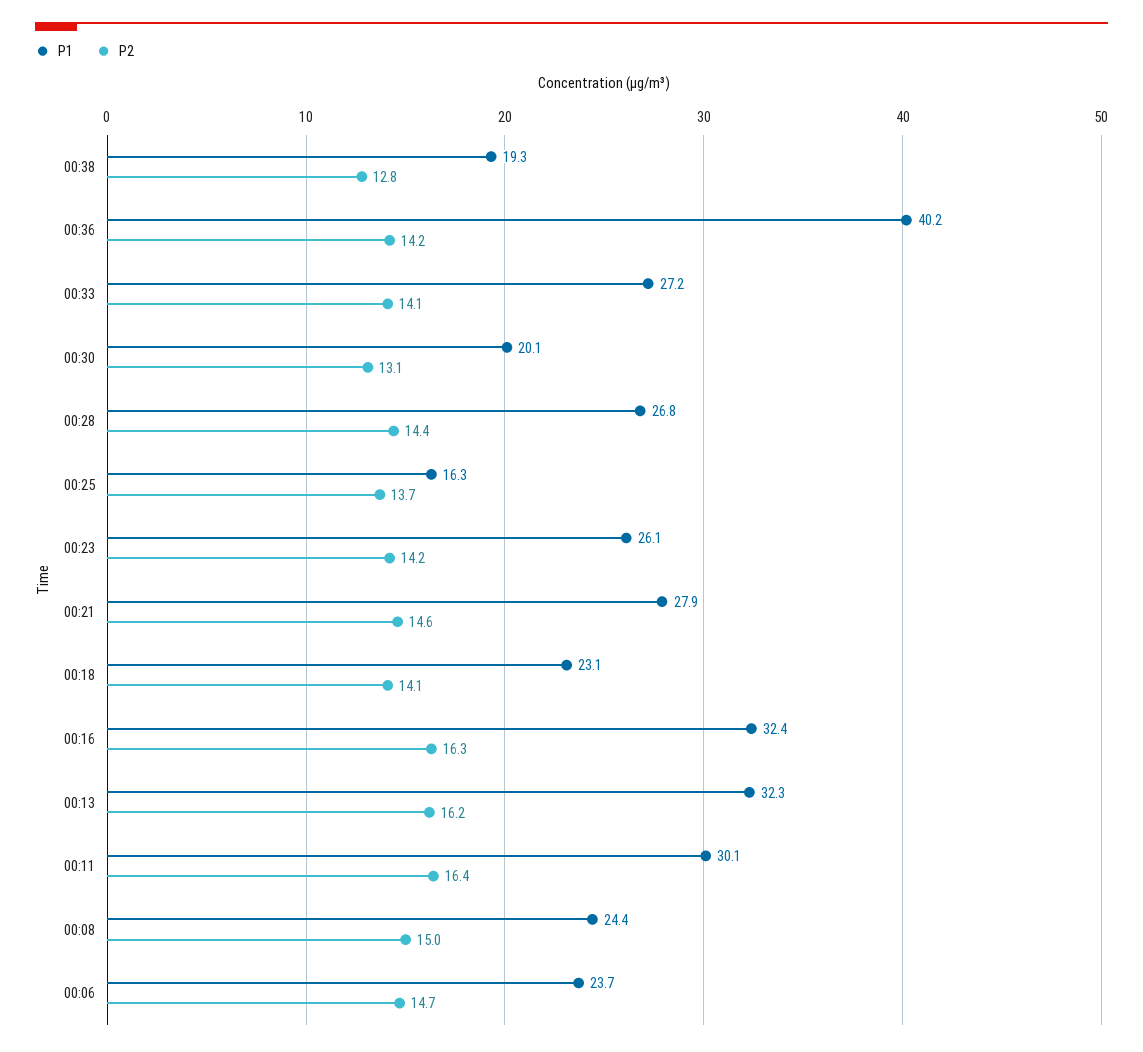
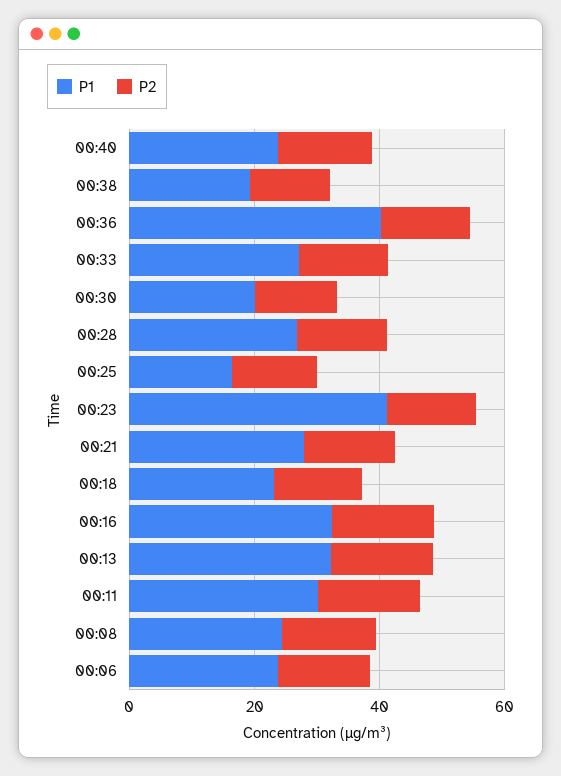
P1, 00:23: 26.1 -> 40
P1, 00:40: none -> 25
P2, 00:40: none -> 15

